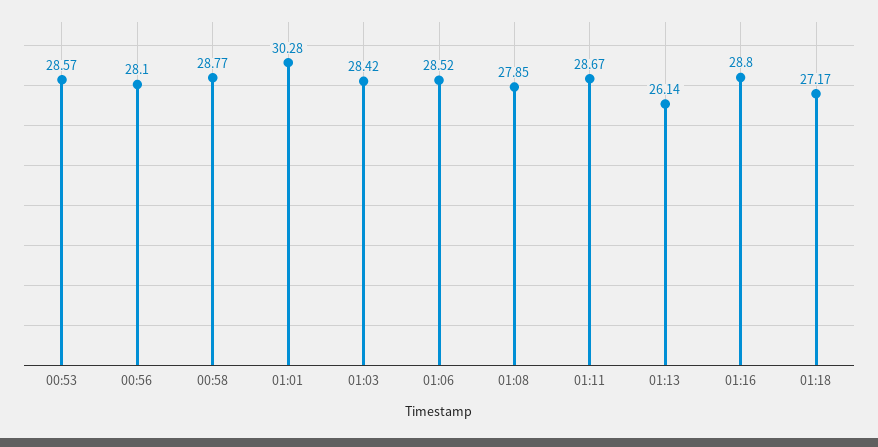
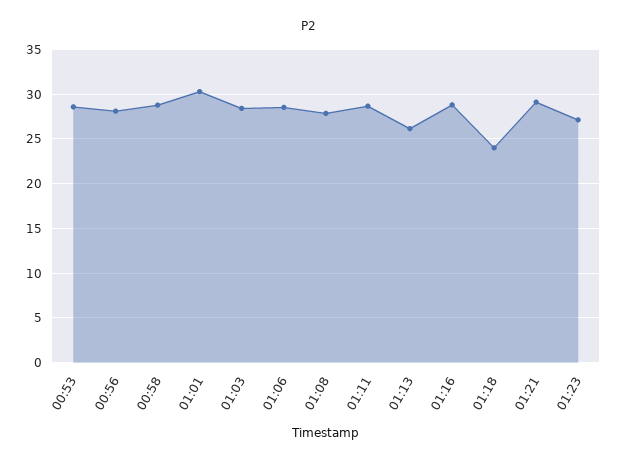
01:18: 27.17 -> 24
01:21: none -> 29
01:23: none -> 27

